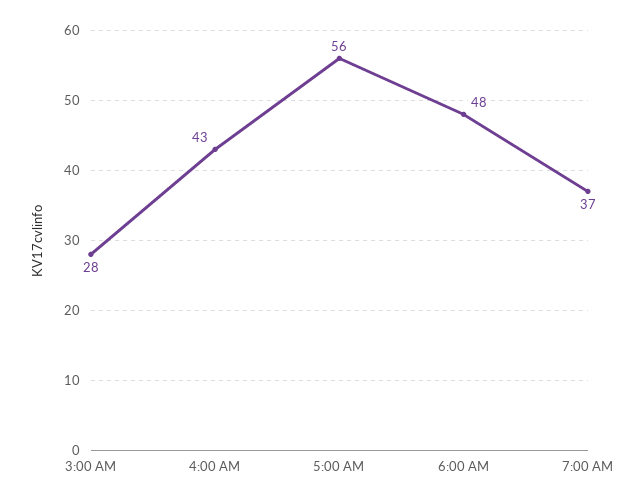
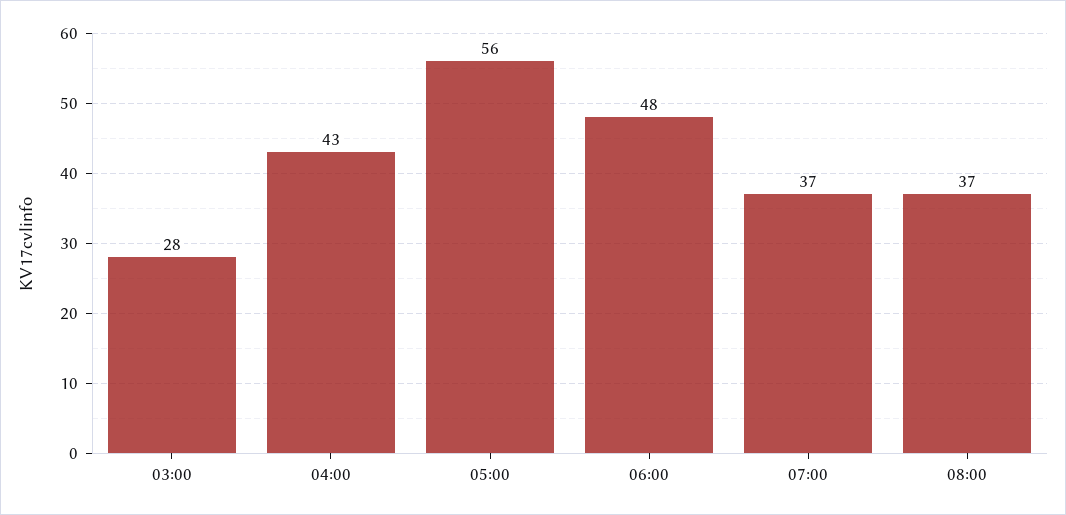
08:00: none -> 37

